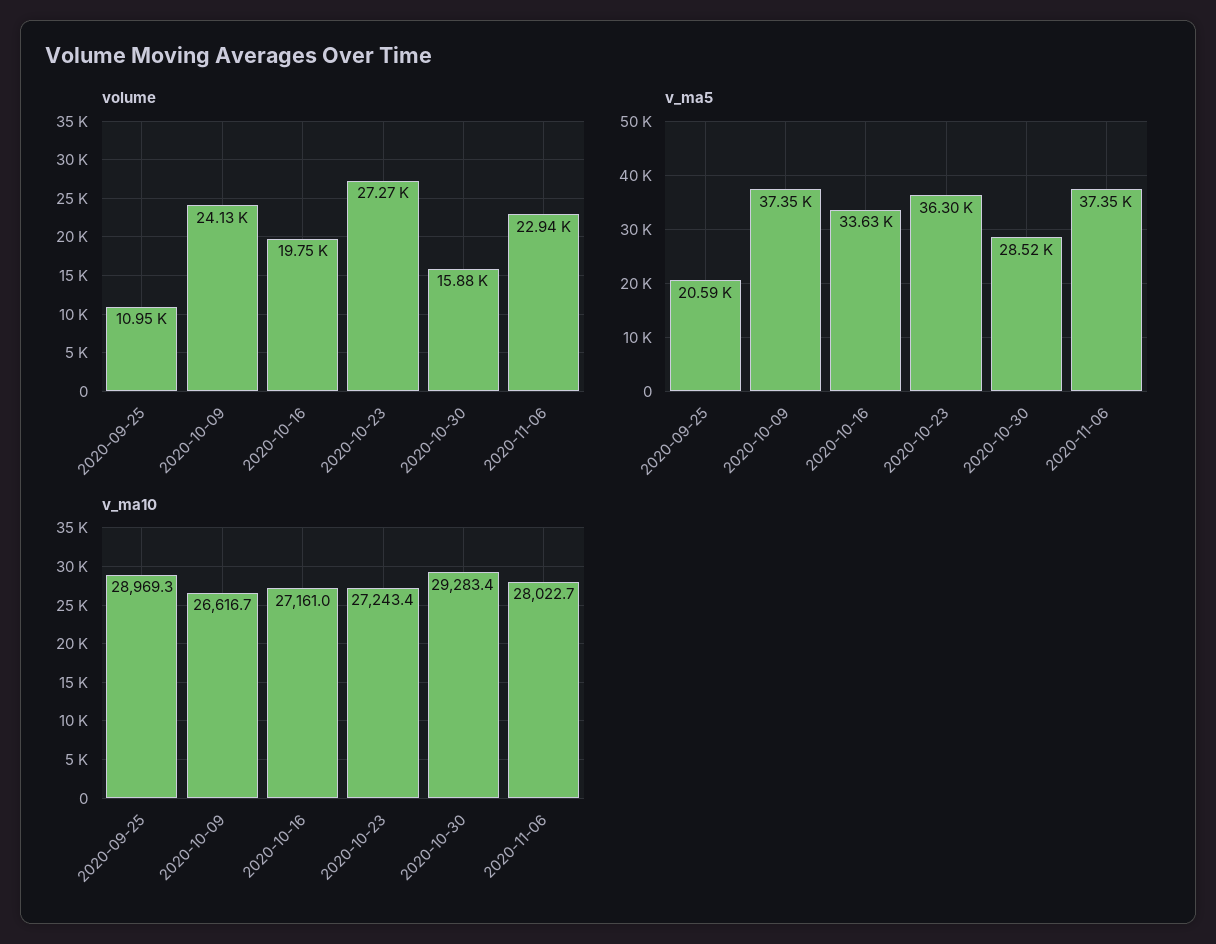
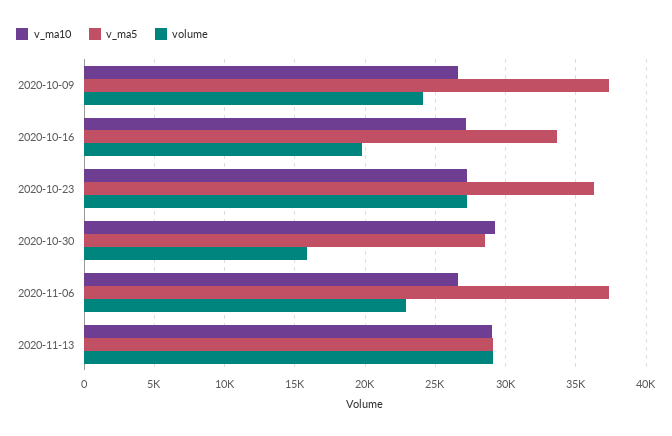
volume, 2020-09-25: 10950 -> none
v_ma5, 2020-09-25: 20590 -> none
v_ma10, 2020-09-25: 28969.3 -> none
v_ma10, 2020-11-06: 28022.7 -> 26500
v_ma10, 2020-11-13: none -> 29000
v_ma5, 2020-11-13: none -> 29000
volume, 2020-11-13: none -> 29000

